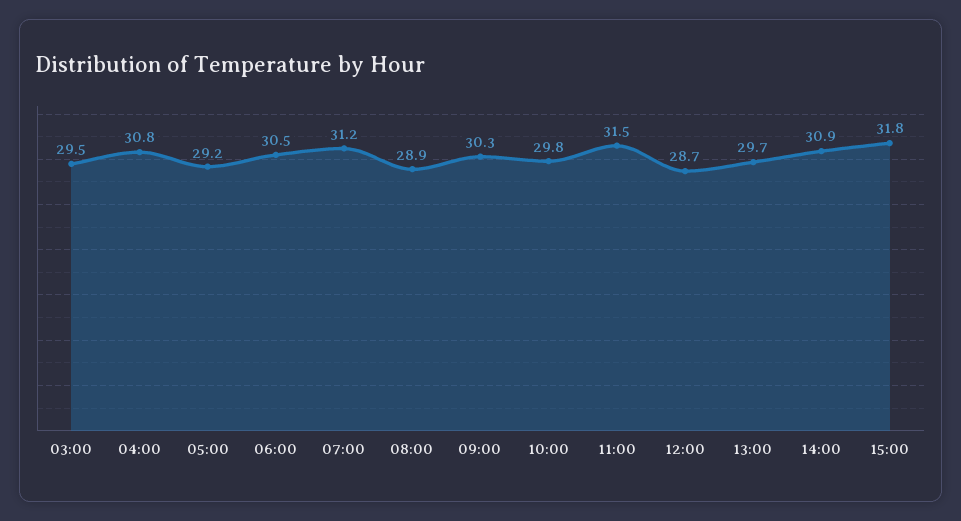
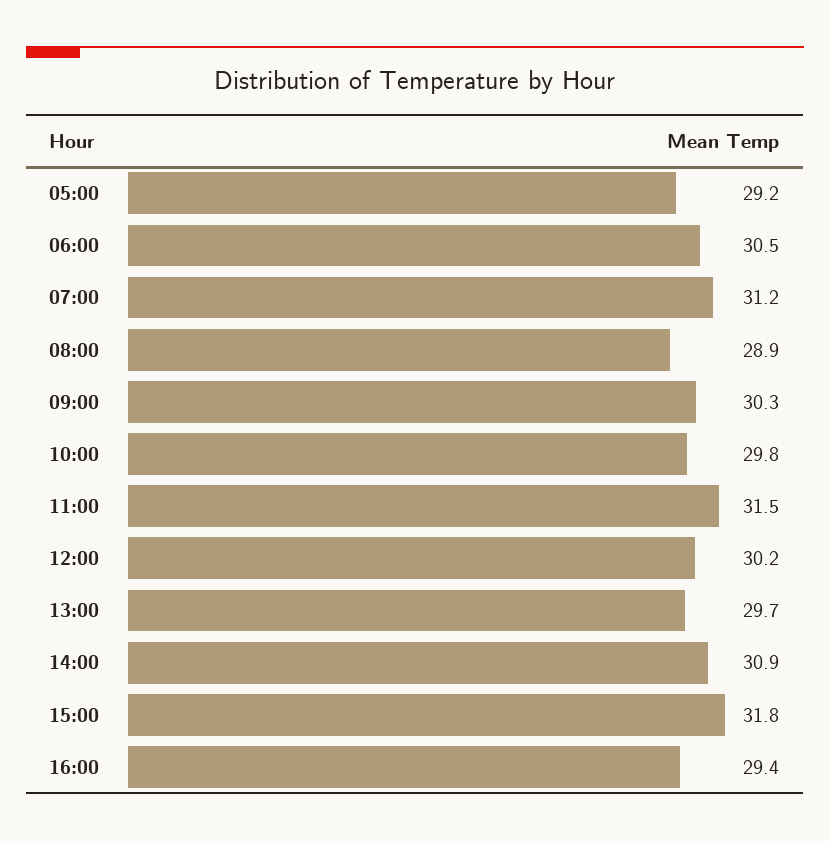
03:00: 29.5 -> none
04:00: 30.8 -> none
12:00: 28.7 -> 30.2
16:00: none -> 29.4

